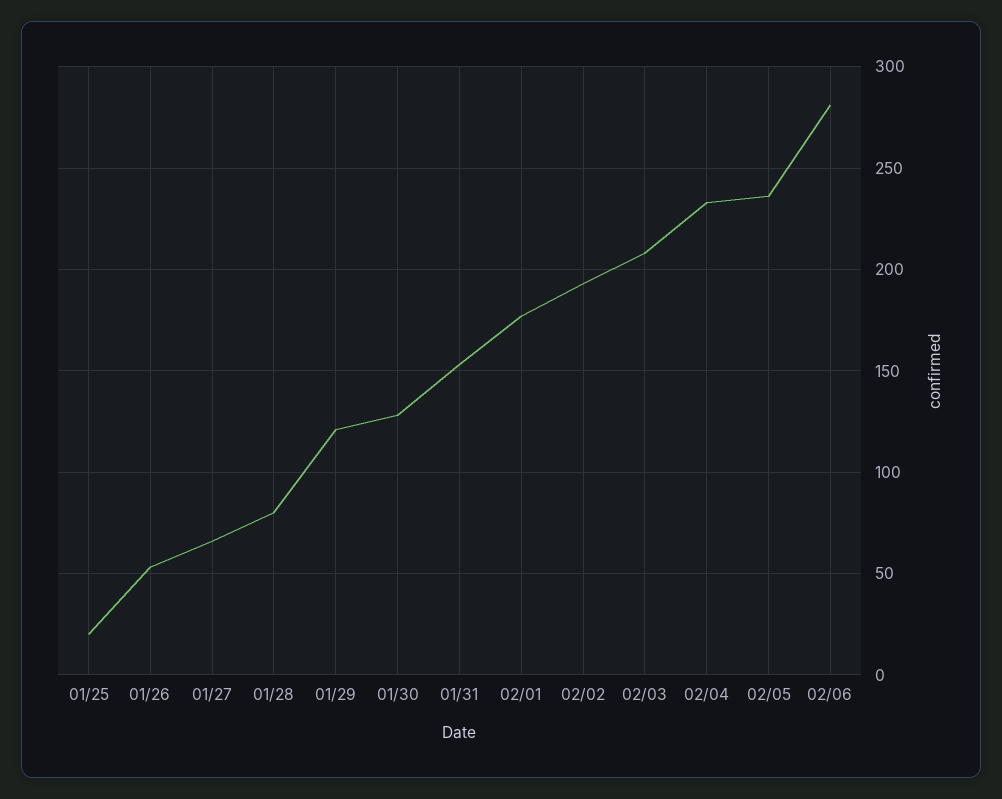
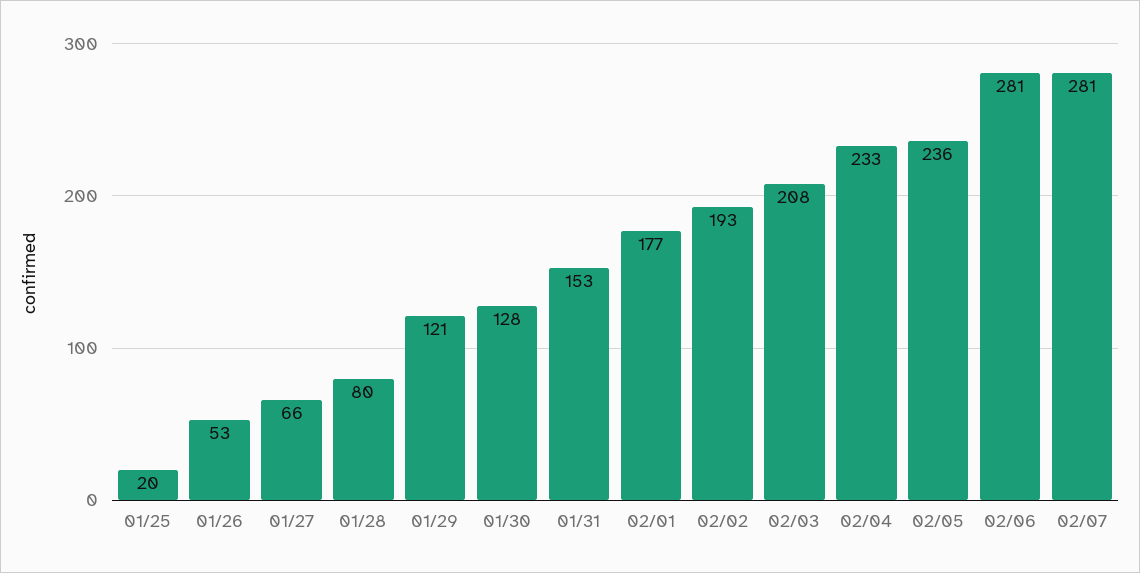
02/07: none -> 281

